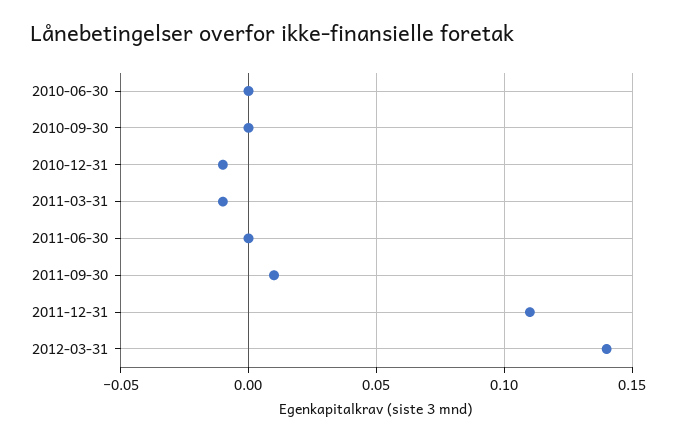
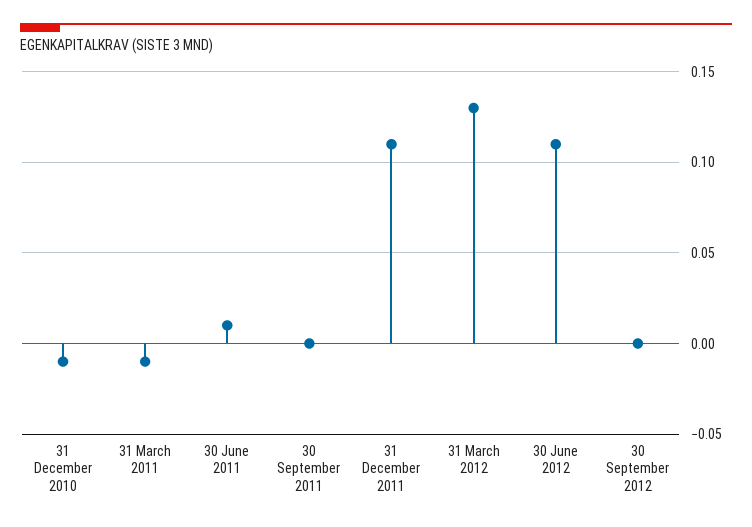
2010-06-30: 0 -> none
2010-09-30: 0 -> none
2011-06-30: 0 -> 0.01
2011-09-30: 0.01 -> 0
2012-03-31: 0.14 -> 0.13
30 June 2012: none -> 0.11
30 September 2012: none -> 0

